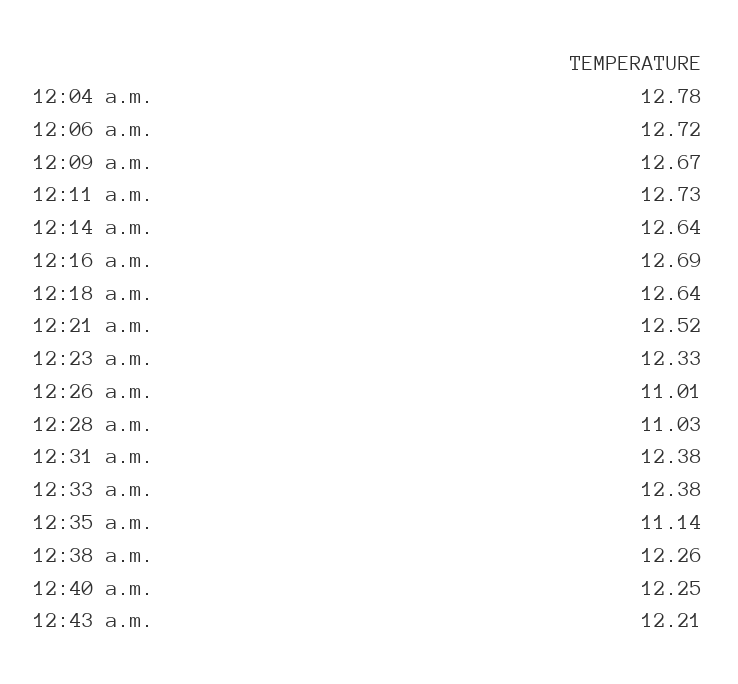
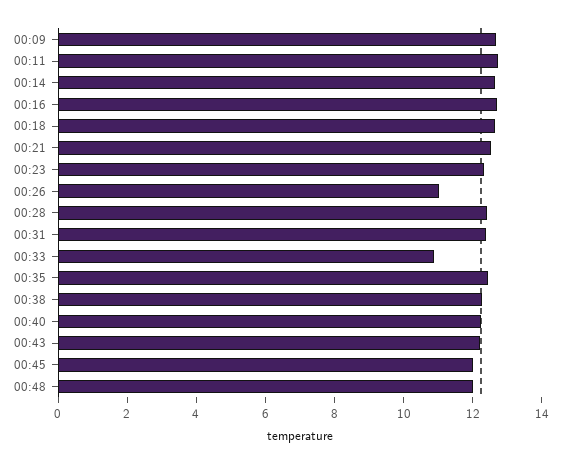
12:04 a.m.: 12.78 -> none
12:06 a.m.: 12.72 -> none
12:28 a.m.: 11.03 -> 12.5
12:33 a.m.: 12.38 -> 11
12:35 a.m.: 11.14 -> 12.5
00:45: none -> 12
00:48: none -> 12

